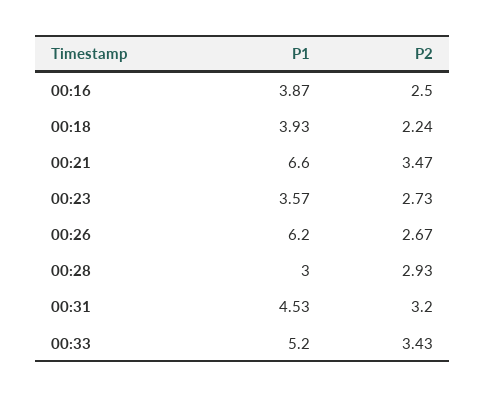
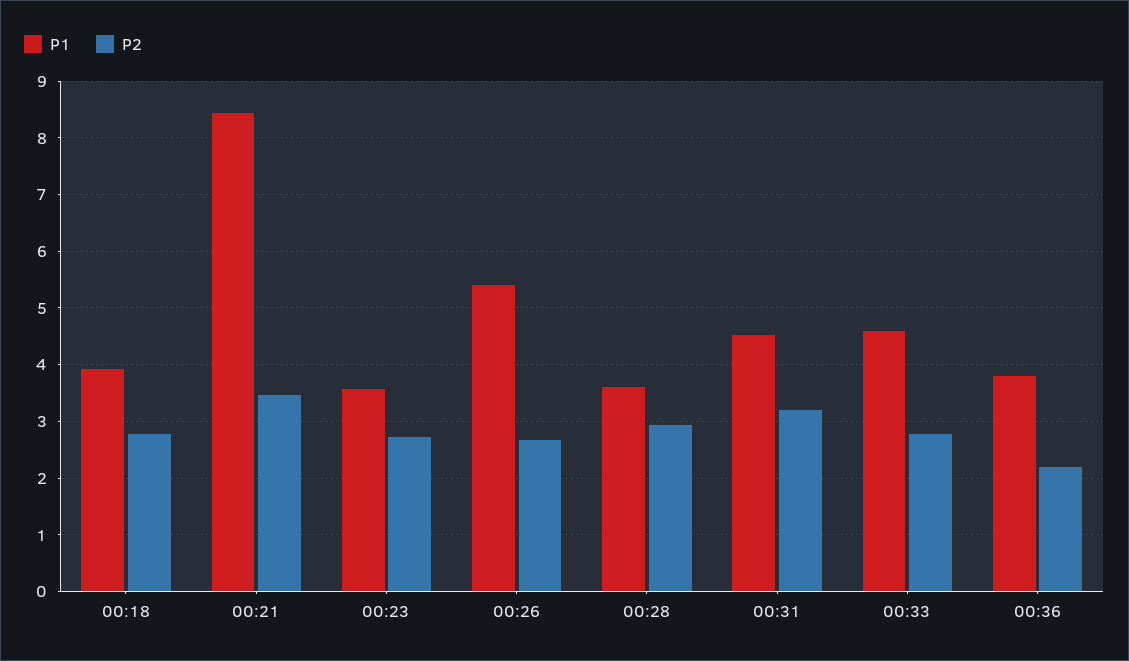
P1, 00:16: 3.87 -> none
P2, 00:16: 2.5 -> none
P2, 00:18: 2.24 -> 2.8
P1, 00:21: 6.6 -> 8.4
P1, 00:26: 6.2 -> 5.4
P1, 00:28: 3 -> 3.6
P1, 00:33: 5.2 -> 4.6
P2, 00:33: 3.43 -> 2.8
P1, 00:36: none -> 3.8
P2, 00:36: none -> 2.2

